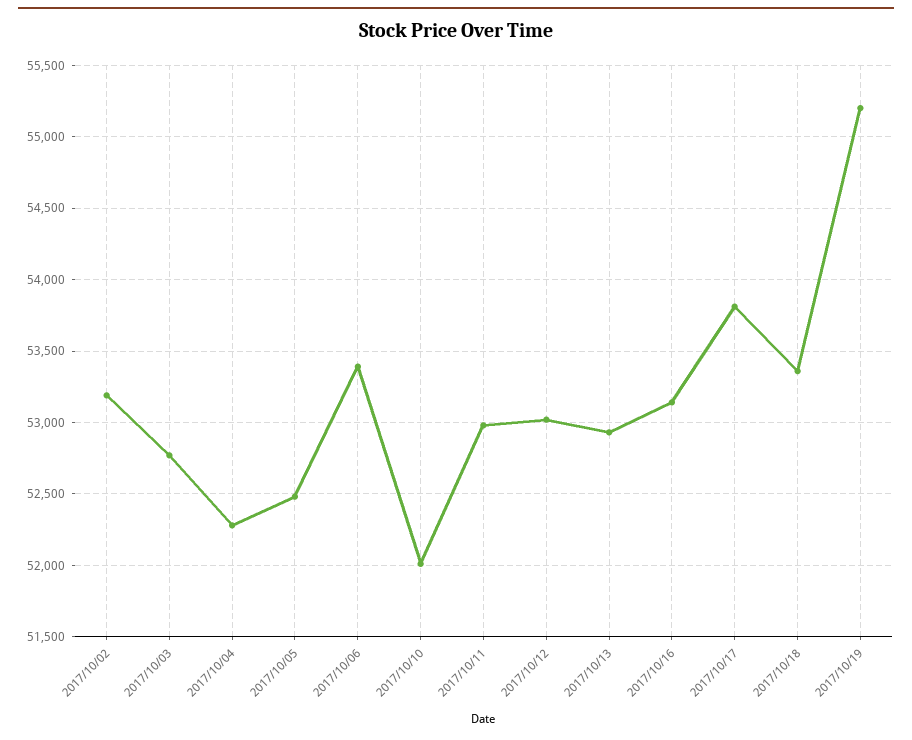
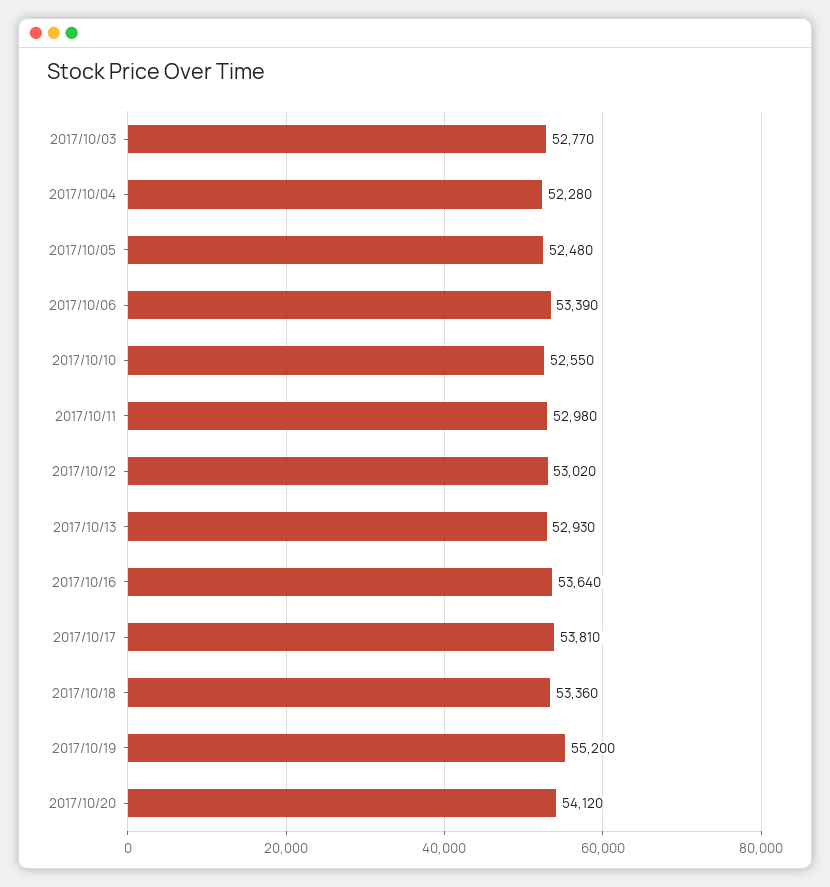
2017/10/02: 53200 -> none
2017/10/10: 52000 -> 52550
2017/10/16: 53150 -> 53640
2017/10/20: none -> 54120

